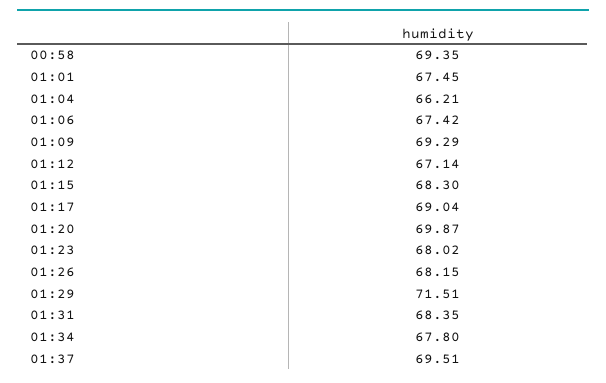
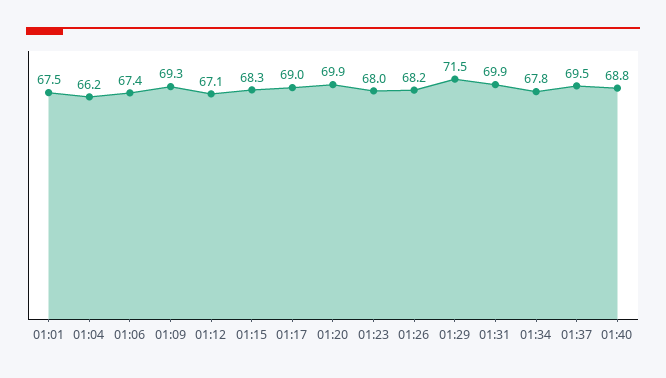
00:58: 69.35 -> none
01:31: 68.35 -> 69.9
01:40: none -> 68.8

